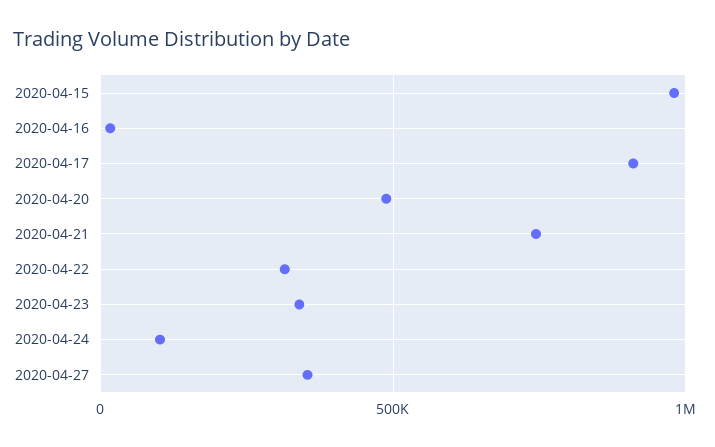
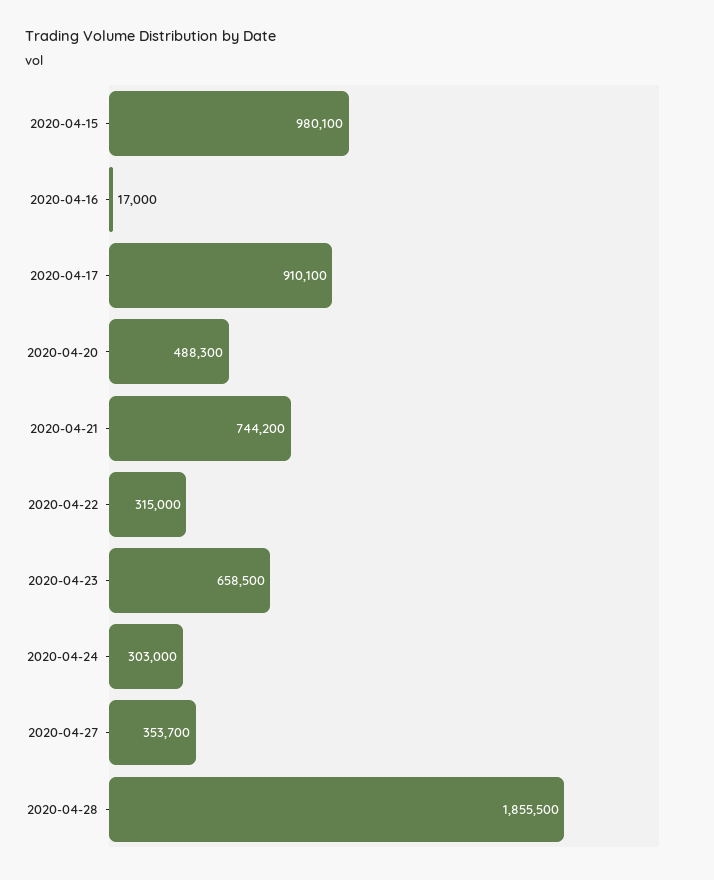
2020-04-23: 350000 -> 658500
2020-04-24: 100000 -> 303000
2020-04-28: none -> 1855500

